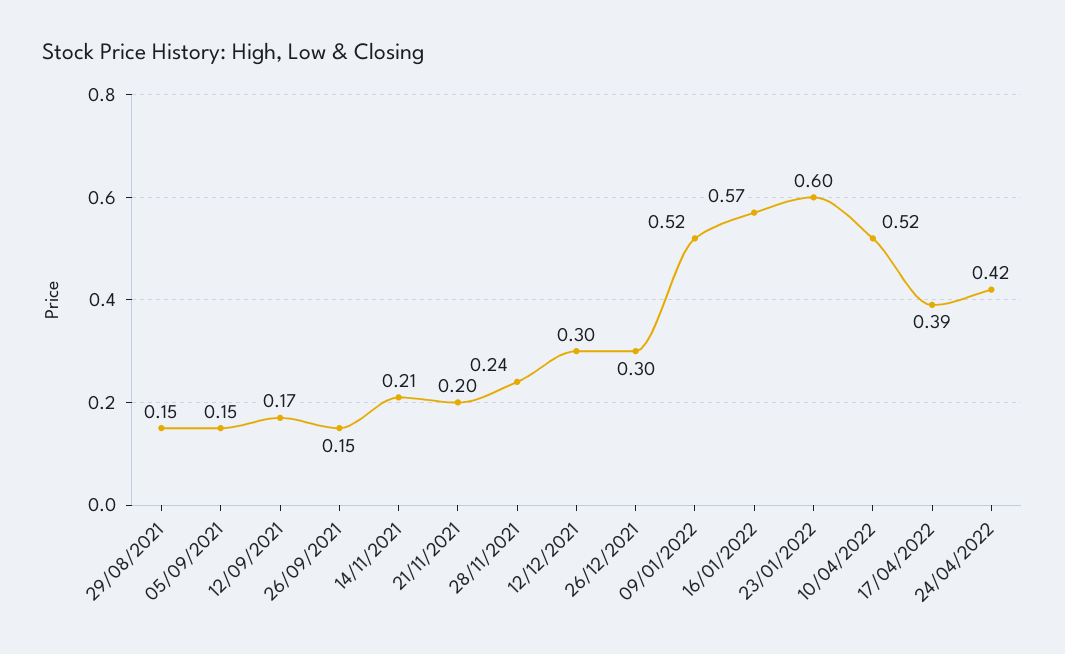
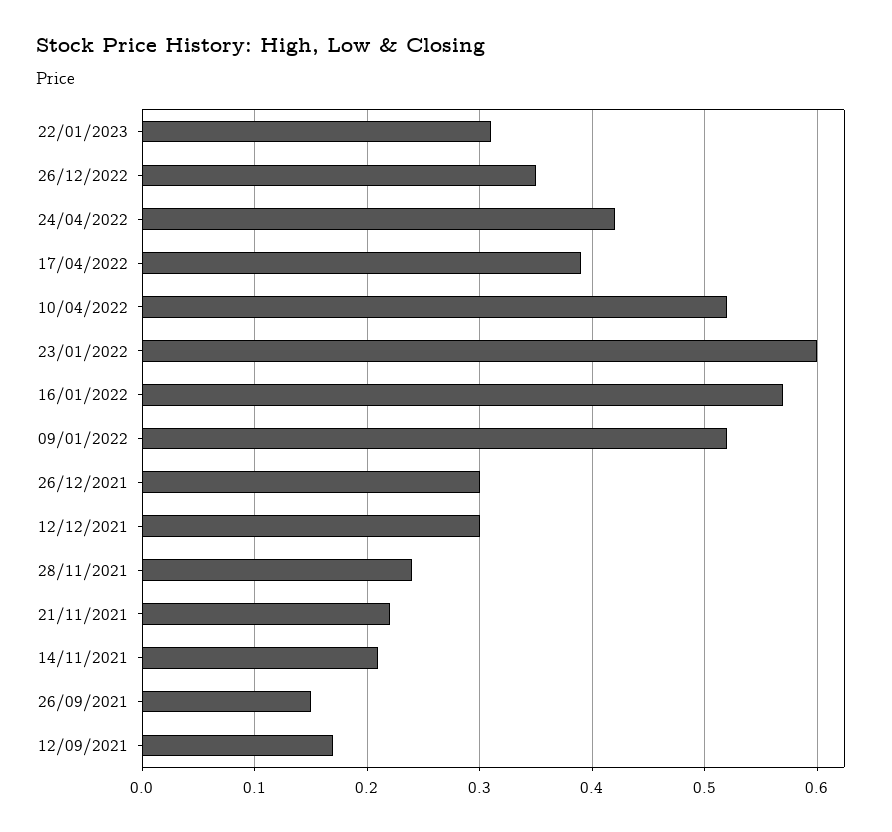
29/08/2021: 0.15 -> none
05/09/2021: 0.15 -> none
21/11/2021: 0.2 -> 0.22
22/01/2023: none -> 0.31
26/12/2022: none -> 0.35

